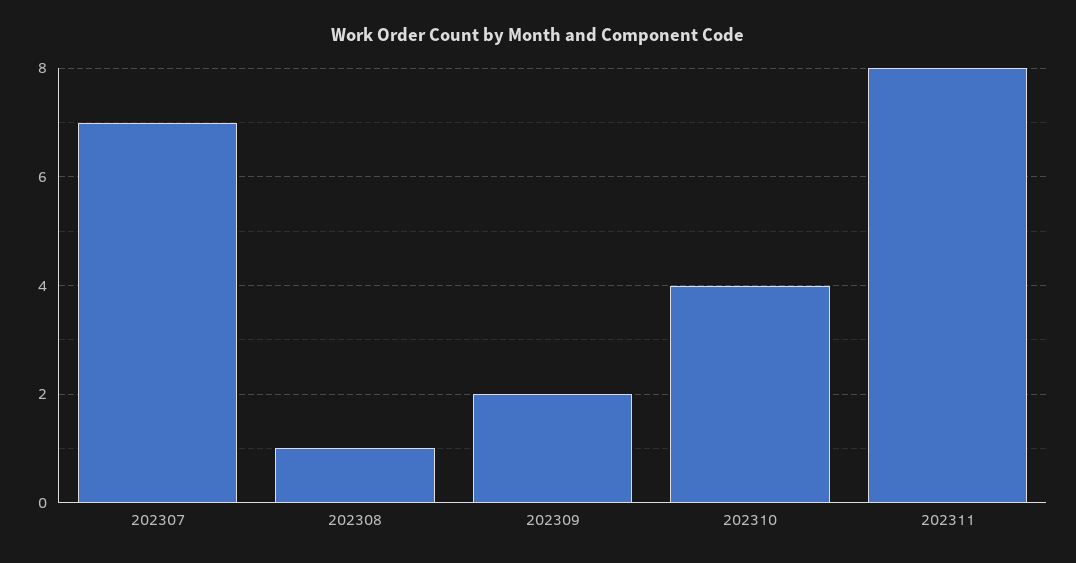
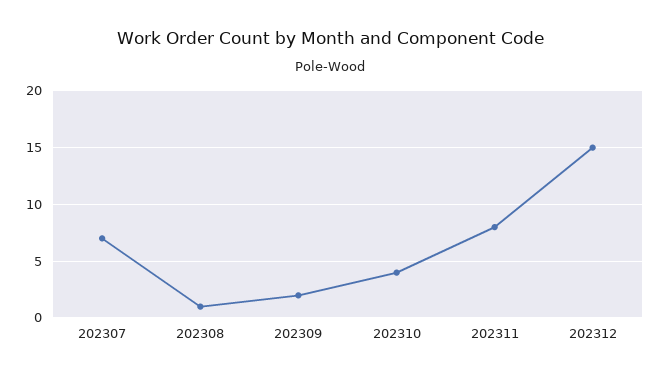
202312: none -> 15

